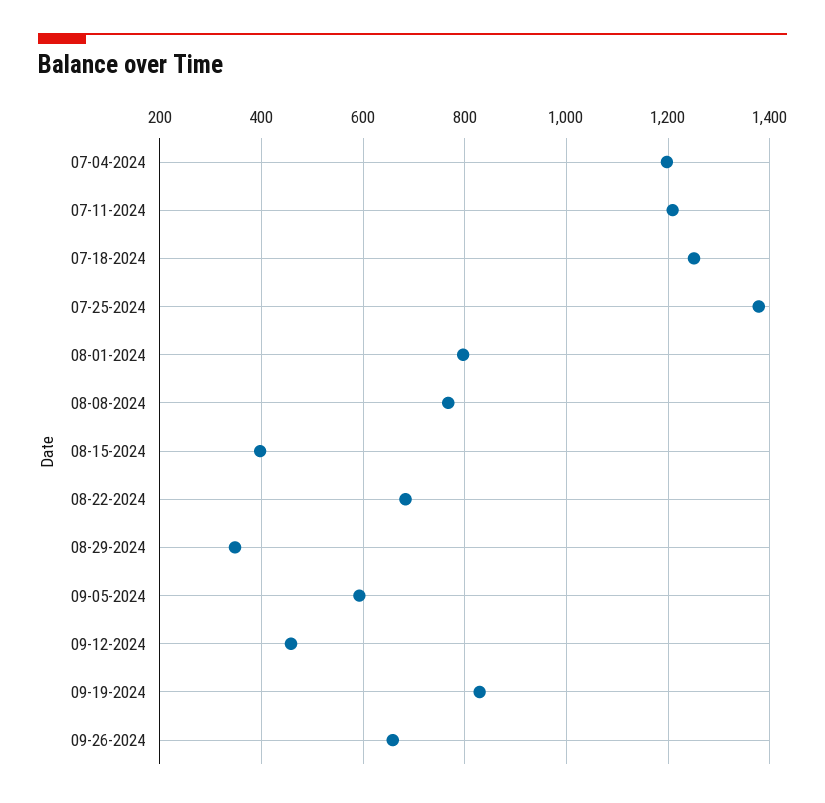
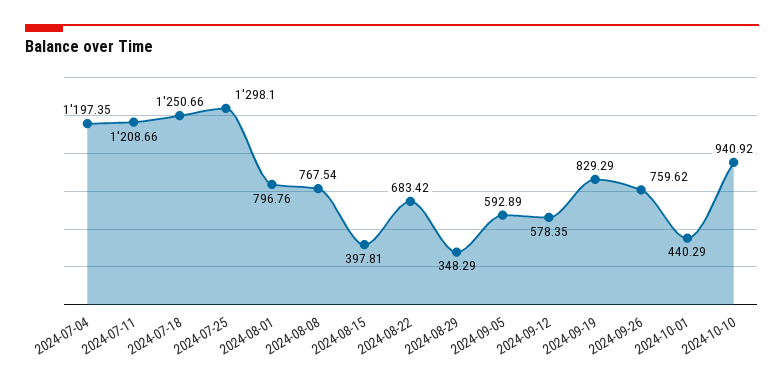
07-25-2024: 1380 -> 1298.1
09-12-2024: 460 -> 578.35
09-26-2024: 660 -> 759.62
2024-10-01: none -> 440.29
2024-10-10: none -> 940.92

